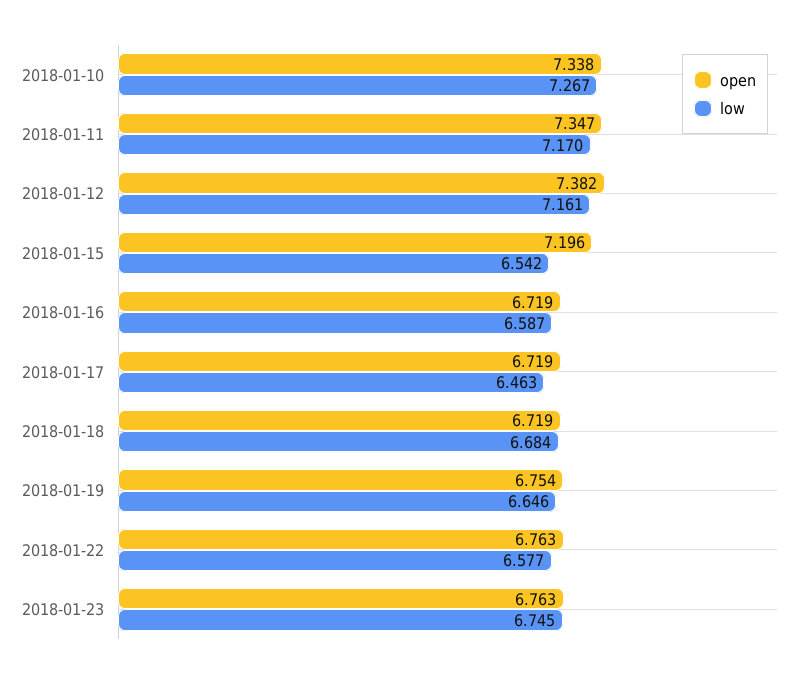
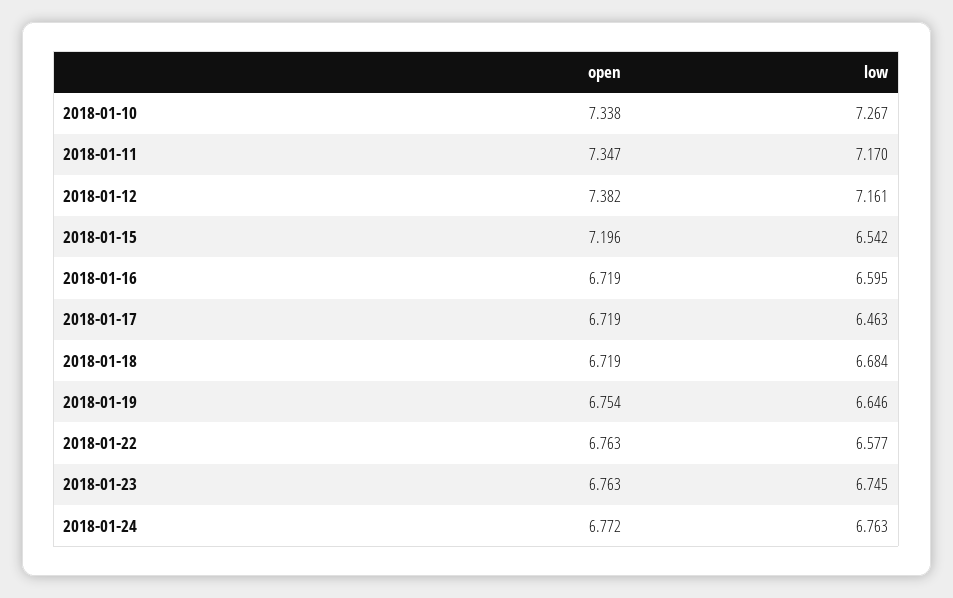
low, 2018-01-16: 6.587 -> 6.595
open, 2018-01-24: none -> 6.772
low, 2018-01-24: none -> 6.763

